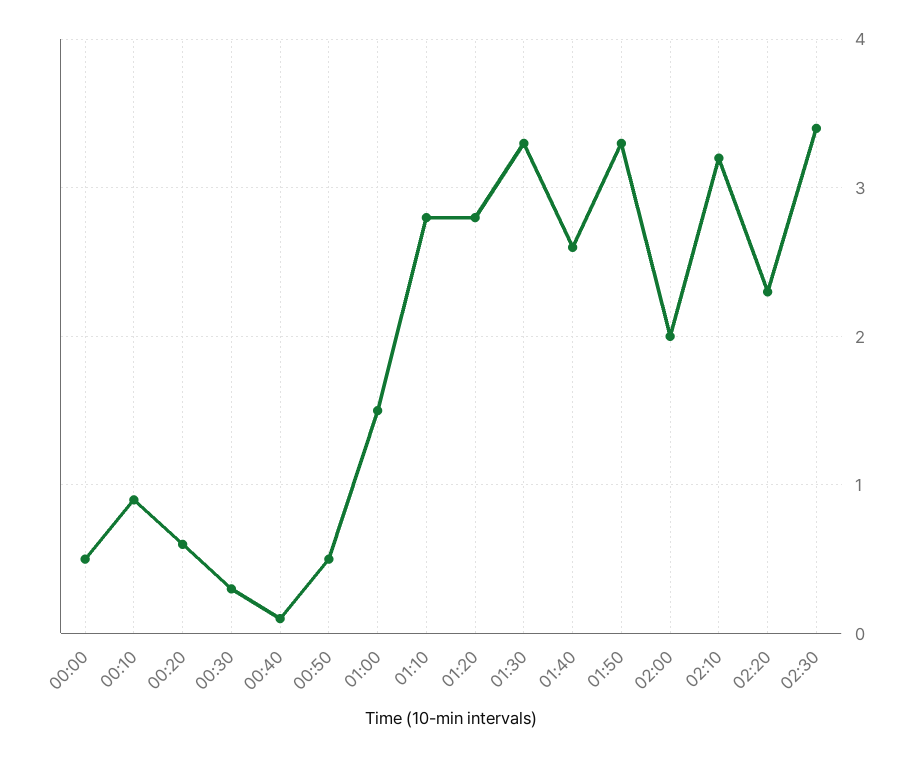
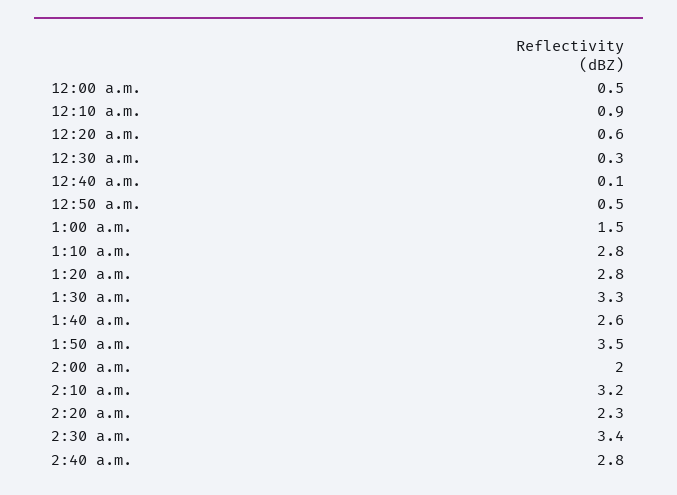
01:50: 3.3 -> 3.5
2:40 a.m.: none -> 2.8

